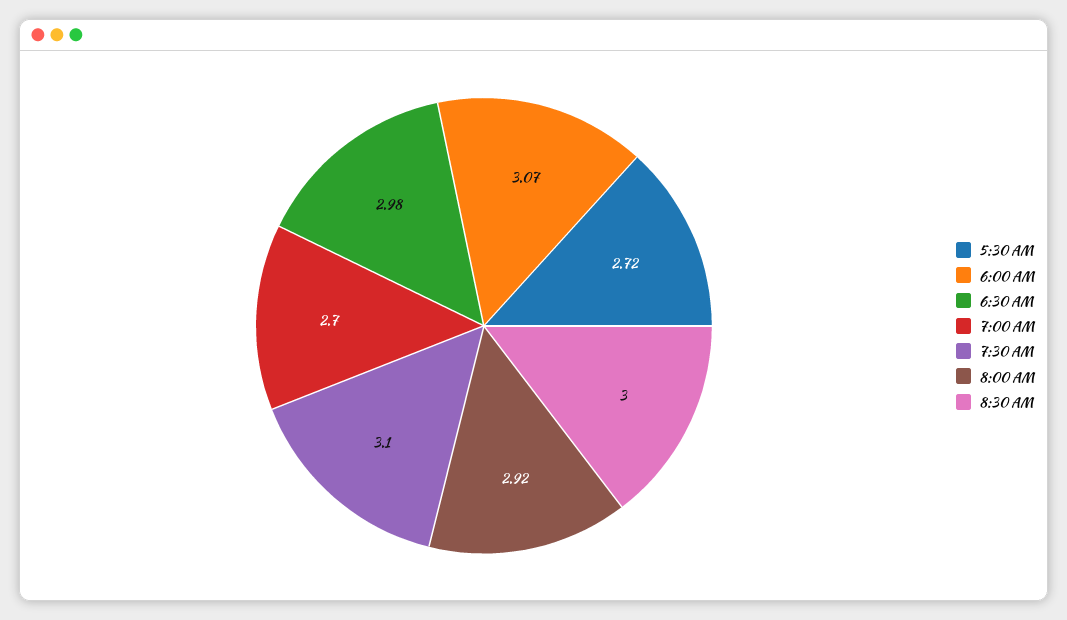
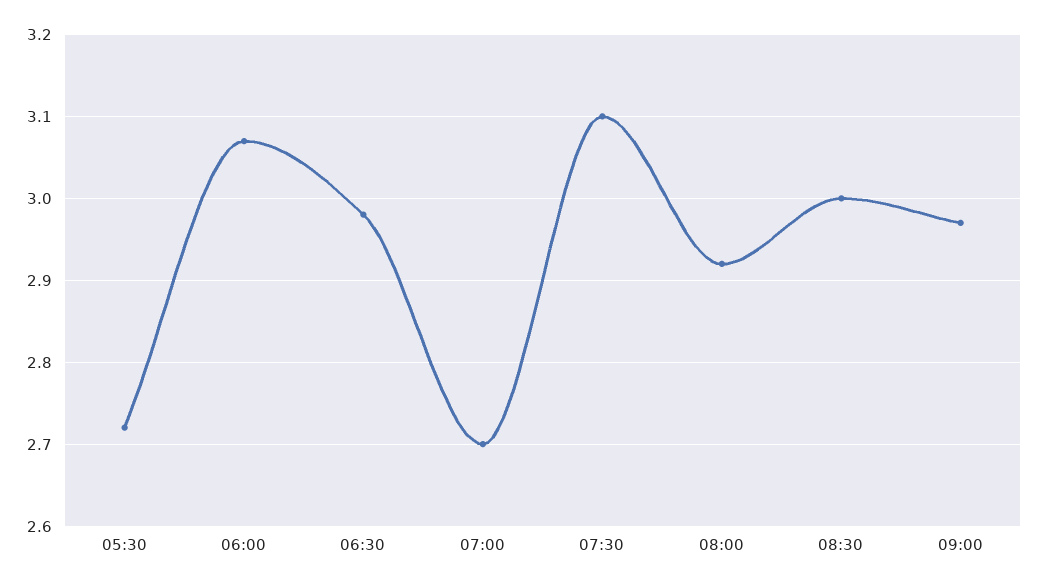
09:00: none -> 2.97

